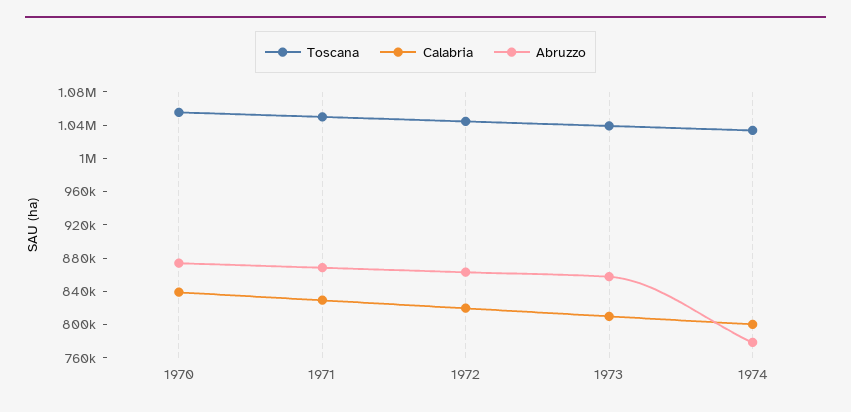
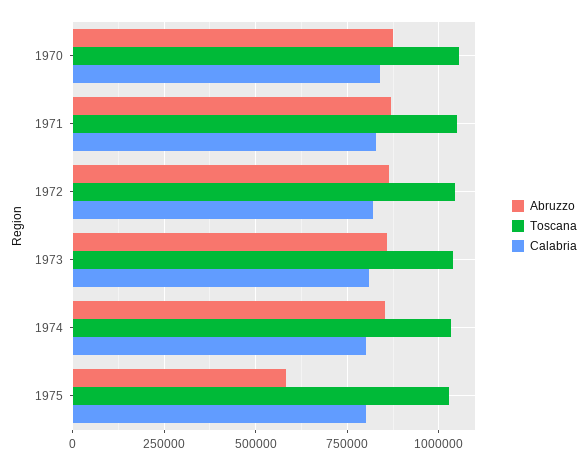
Abruzzo, 1974: 780000 -> 850000
Abruzzo, 1975: none -> 575000
Toscana, 1975: none -> 1025000
Calabria, 1975: none -> 800000

